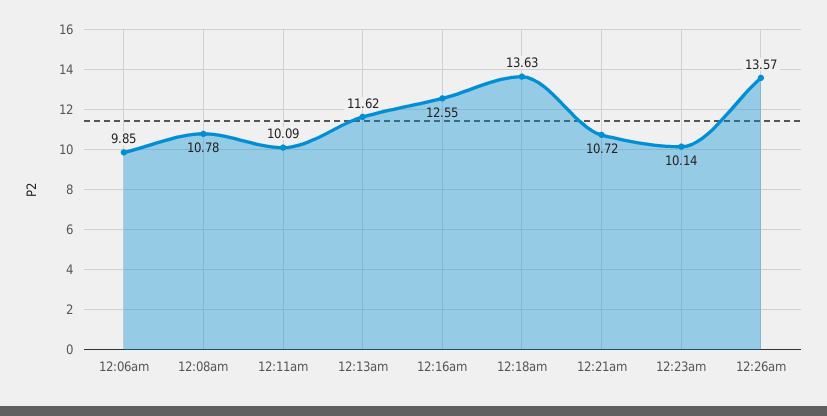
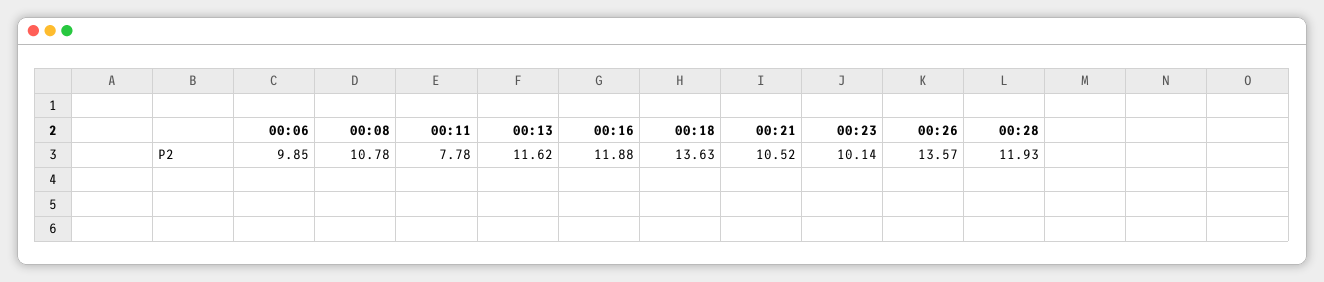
12:11am: 10.09 -> 7.78
12:16am: 12.55 -> 11.88
12:21am: 10.72 -> 10.52
00:28: none -> 11.93

